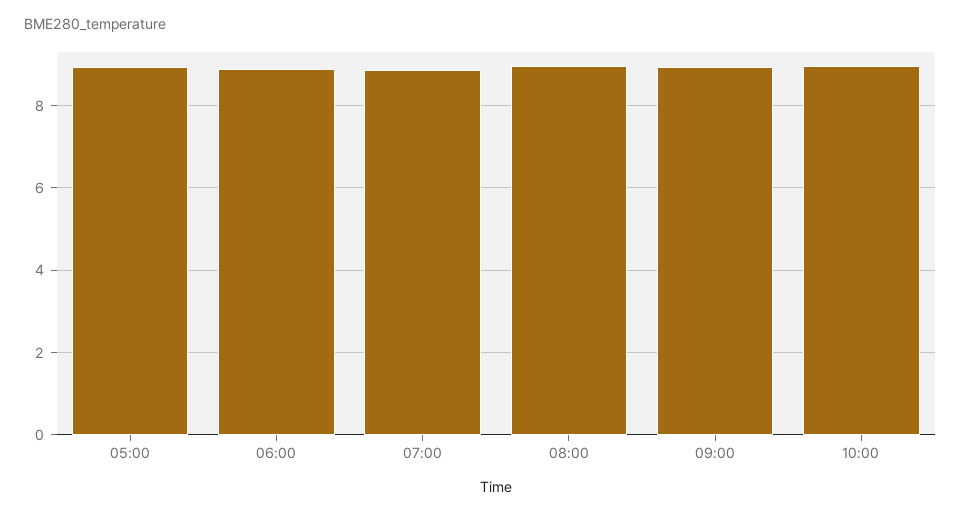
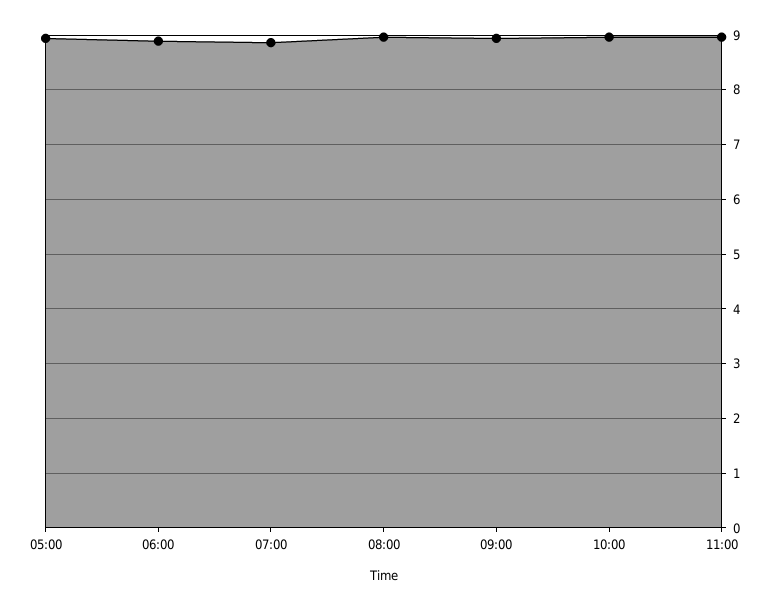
11:00: none -> 9

